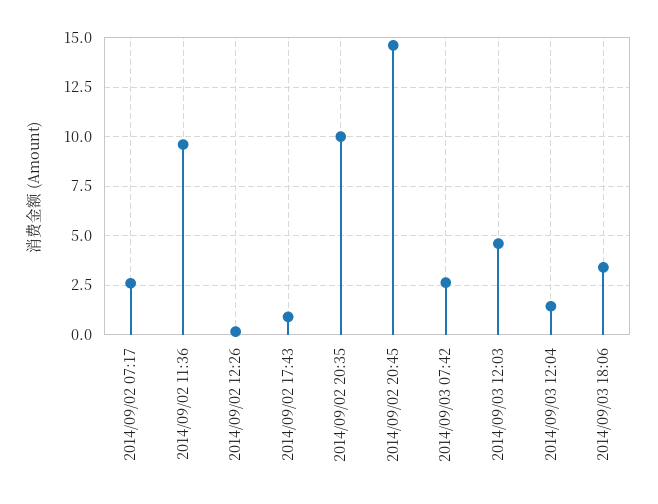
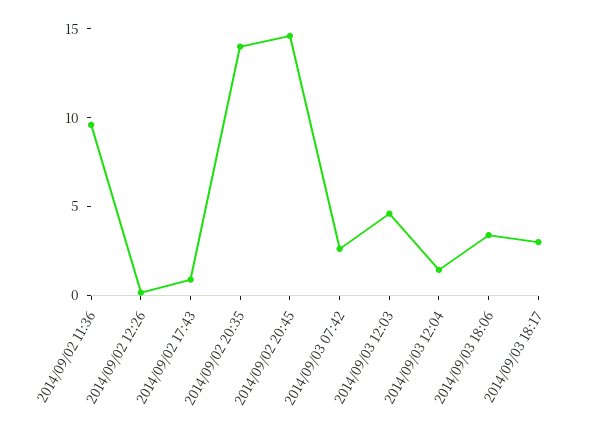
2014/09/02 07:17: 2.5 -> none
2014/09/02 20:35: 10 -> 14
2014/09/03 18:17: none -> 3

